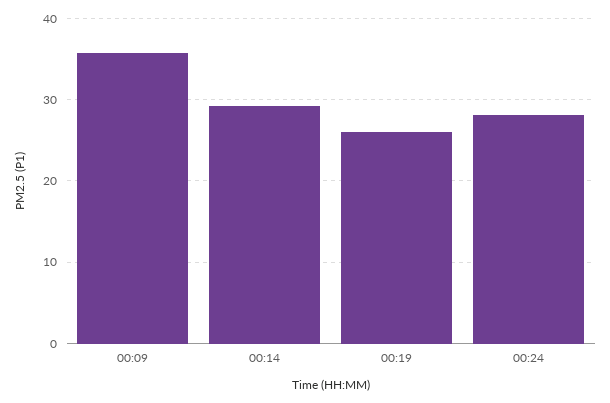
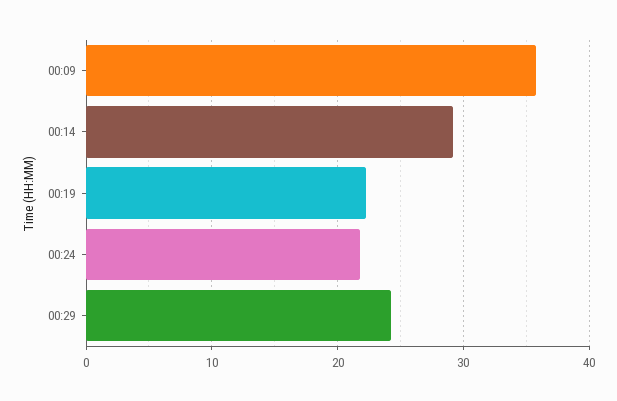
00:19: 26 -> 22
00:24: 28 -> 22
00:29: none -> 24

